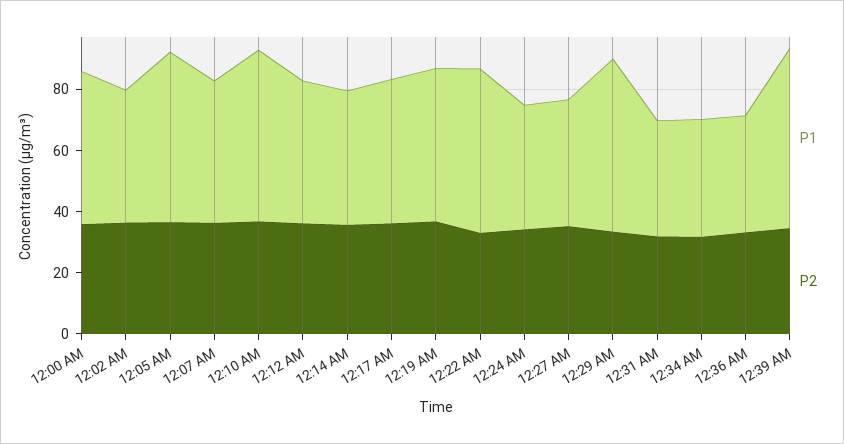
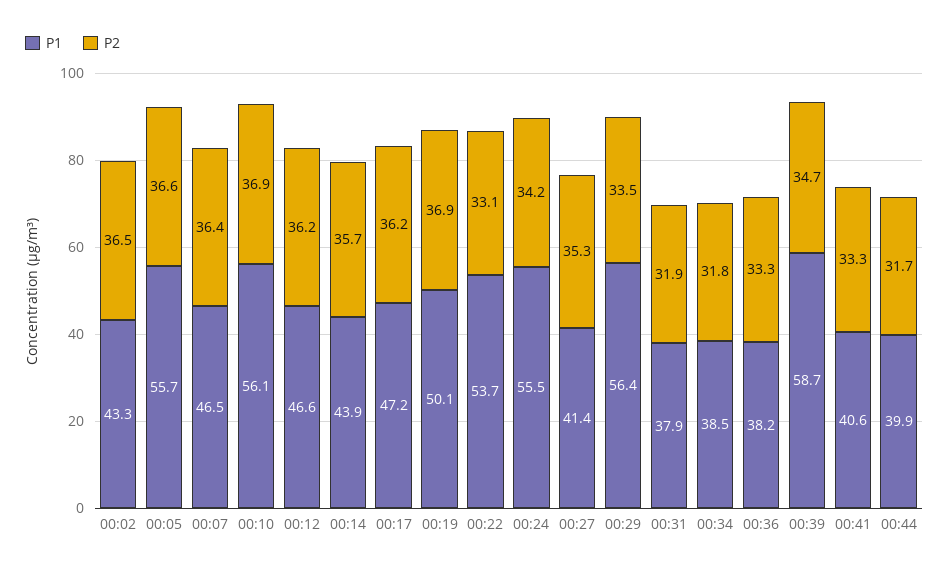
P1, 12:00 AM: 50 -> none
P2, 12:00 AM: 35 -> none
P1, 12:24 AM: 40 -> 55.5
P1, 00:41: none -> 40.6
P2, 00:41: none -> 33.3
P1, 00:44: none -> 39.9
P2, 00:44: none -> 31.7

